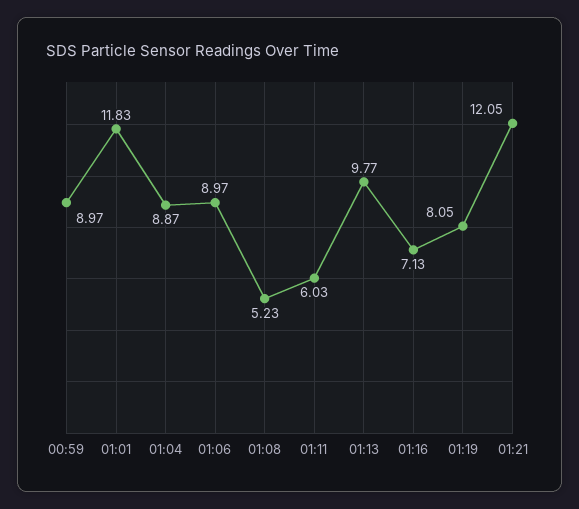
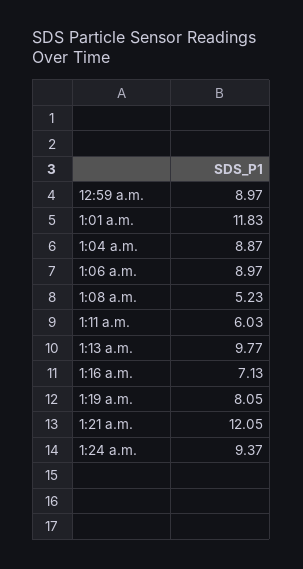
1:24 a.m.: none -> 9.37

